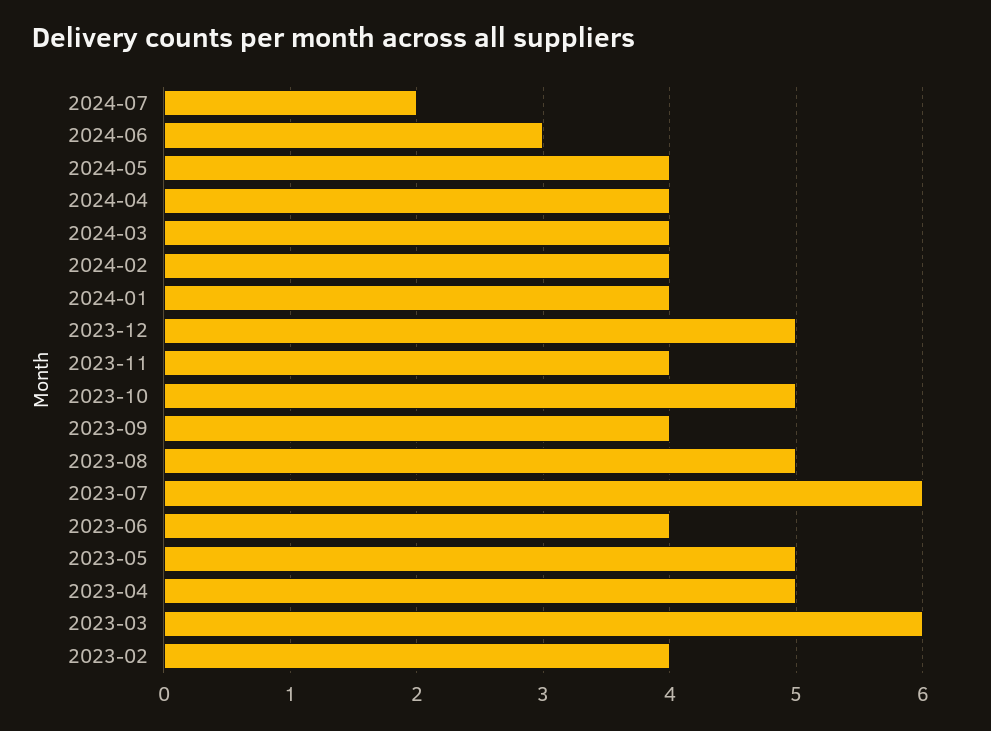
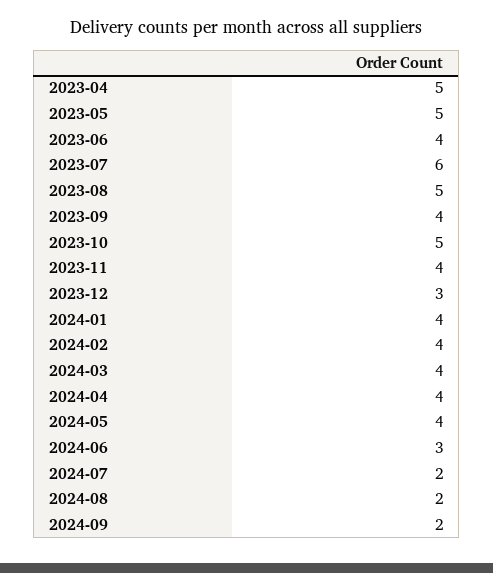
2023-12: 5 -> 3
2023-03: 6 -> none
2023-02: 4 -> none
2024-08: none -> 2
2024-09: none -> 2

